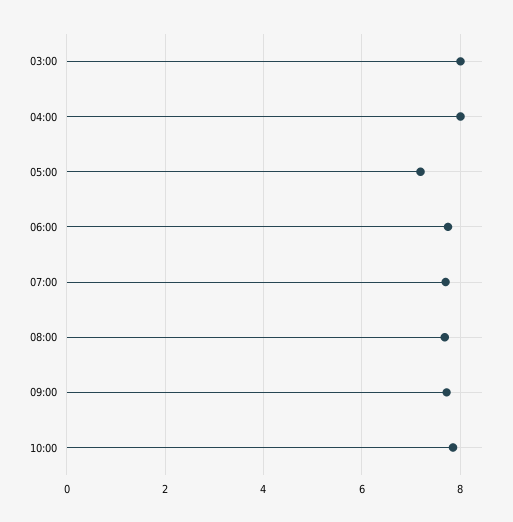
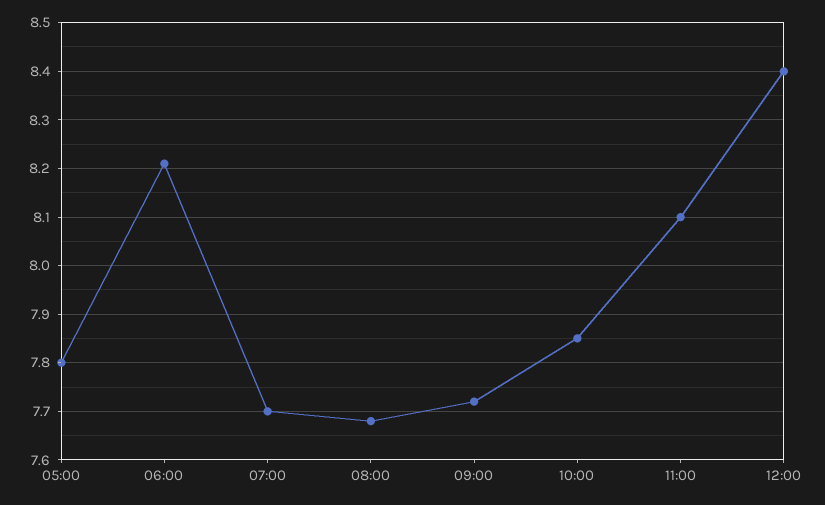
03:00: 8 -> none
04:00: 8 -> none
05:00: 7.2 -> 7.8
06:00: 7.8 -> 8.2
11:00: none -> 8.1
12:00: none -> 8.4

